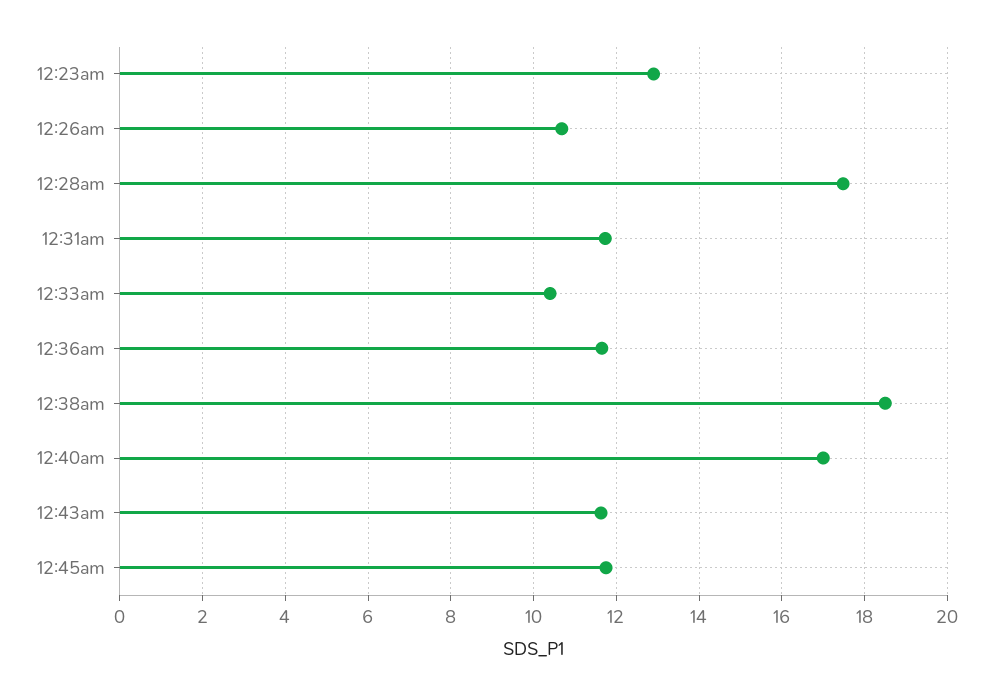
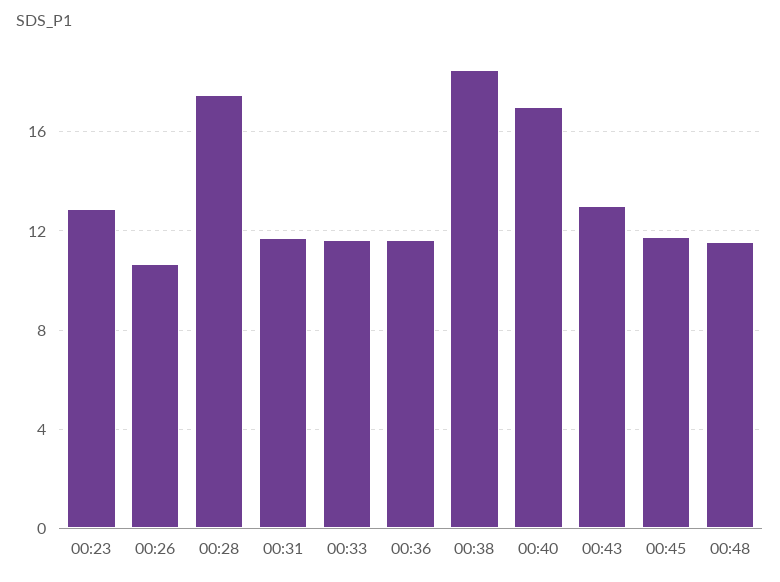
12:33am: 10.4 -> 11.5
12:43am: 11.6 -> 13
00:48: none -> 11.5

